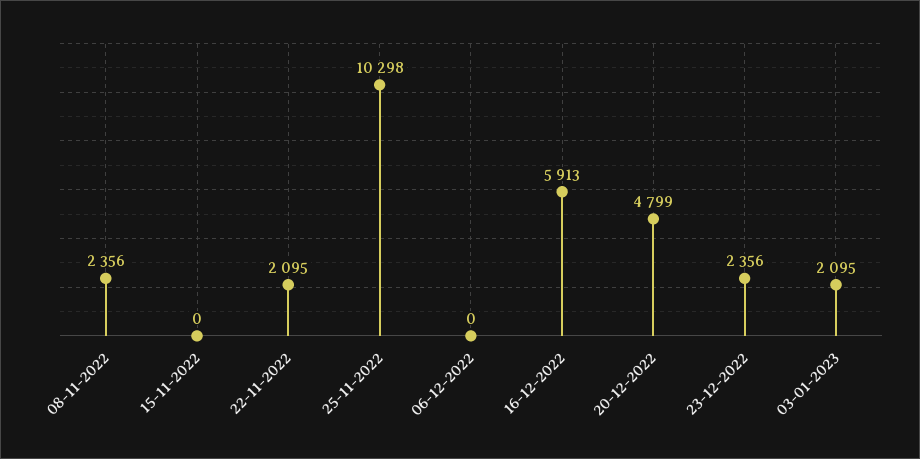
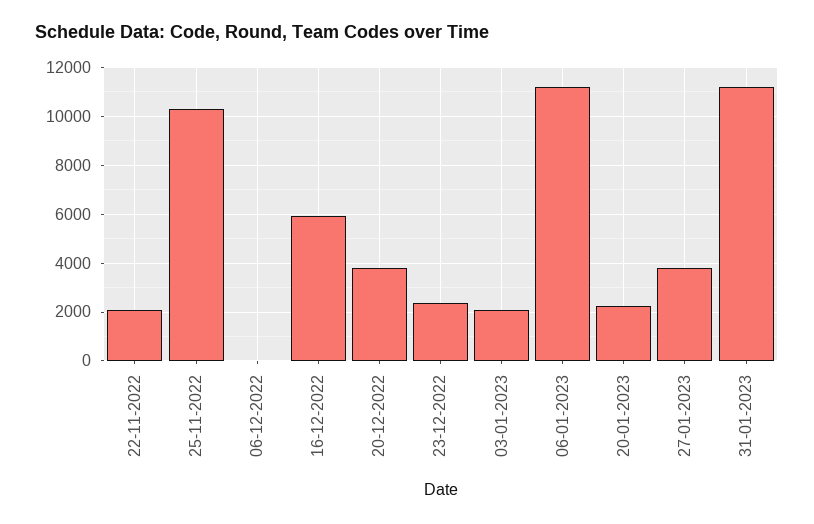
08-11-2022: 2356 -> none
15-11-2022: 0 -> none
20-12-2022: 4799 -> 3750
06-01-2023: none -> 11250
20-01-2023: none -> 2250
27-01-2023: none -> 3750
31-01-2023: none -> 11250

